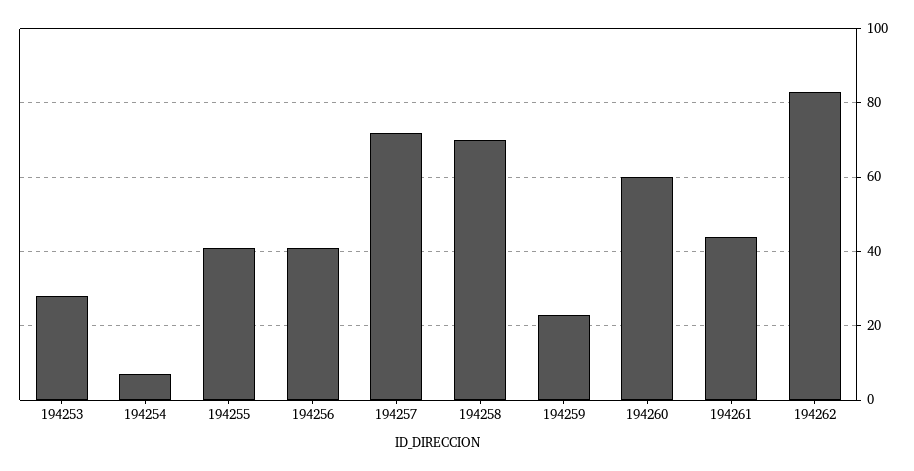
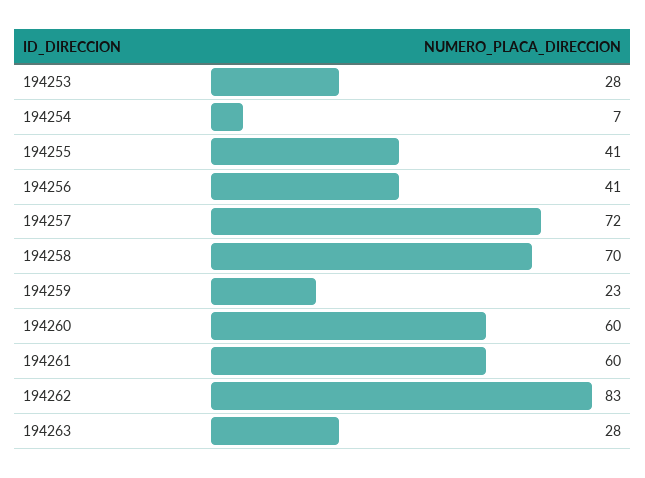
194261: 45 -> 60
194263: none -> 28

